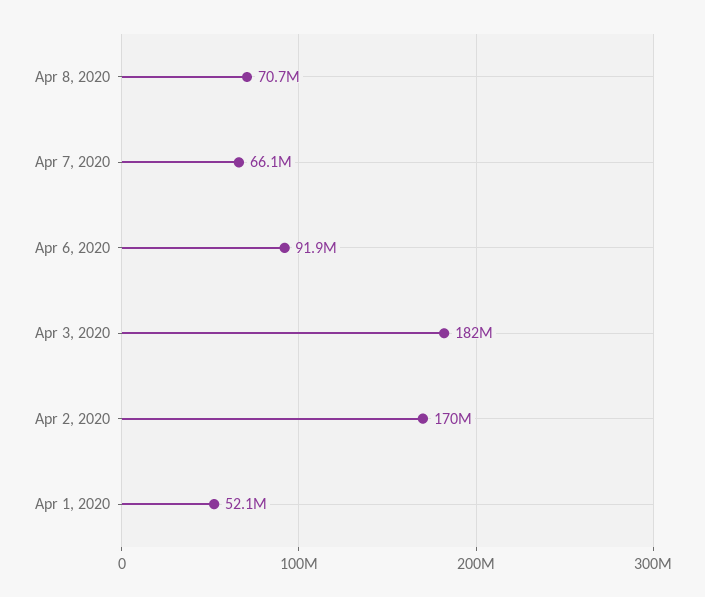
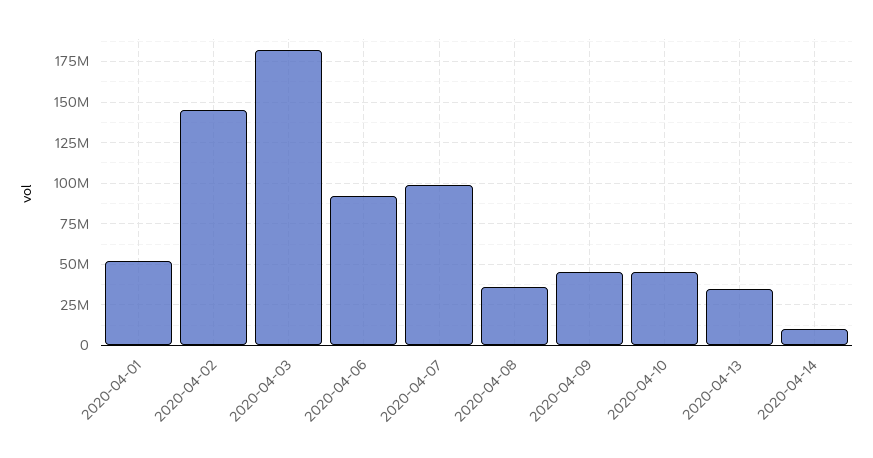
Apr 8, 2020: 70700000 -> 35000000
Apr 7, 2020: 66100000 -> 100000000
Apr 2, 2020: 170000000 -> 145000000
2020-04-09: none -> 45000000
2020-04-10: none -> 45000000
2020-04-13: none -> 35000000
2020-04-14: none -> 10000000

